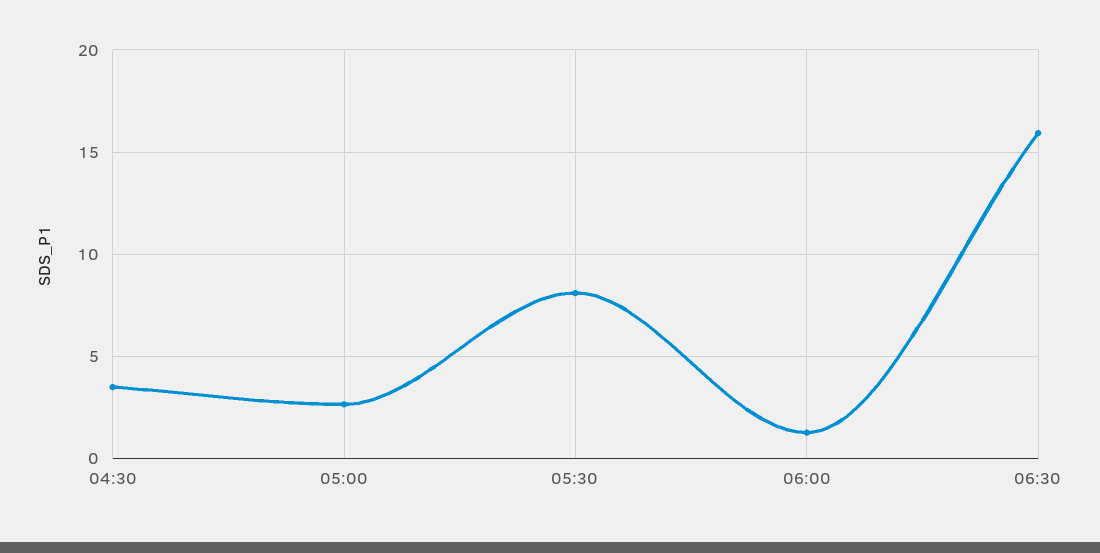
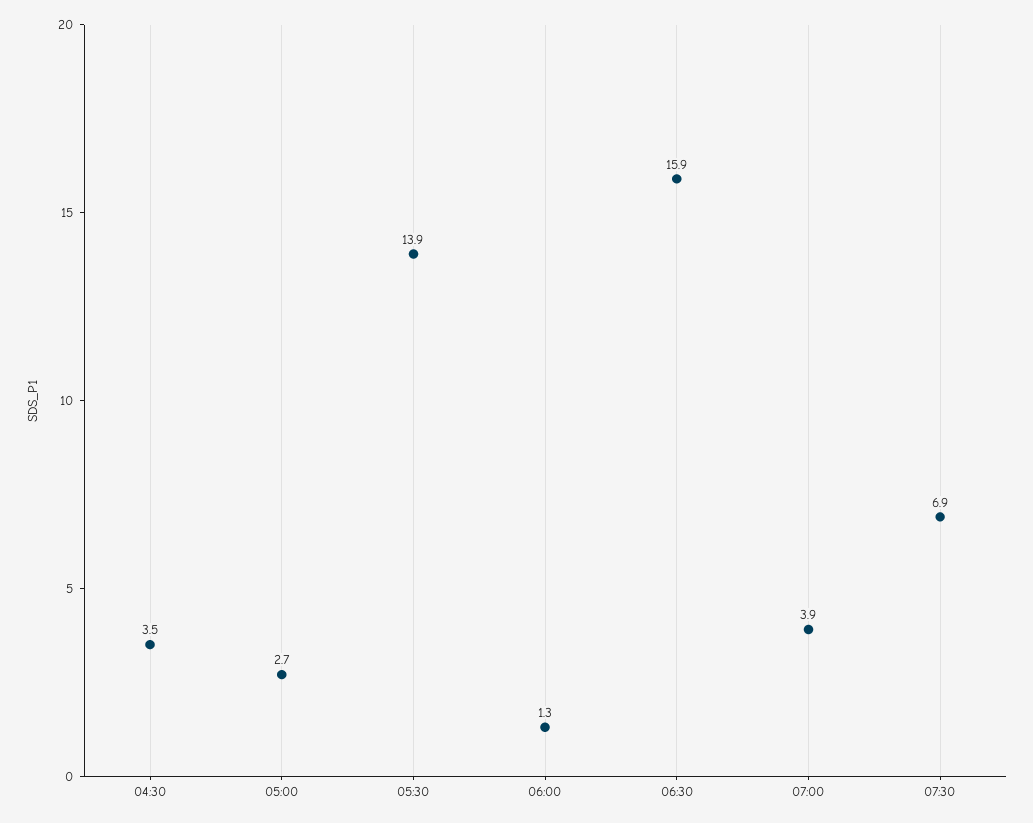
05:30: 8 -> 13.9
07:00: none -> 3.9
07:30: none -> 6.9

